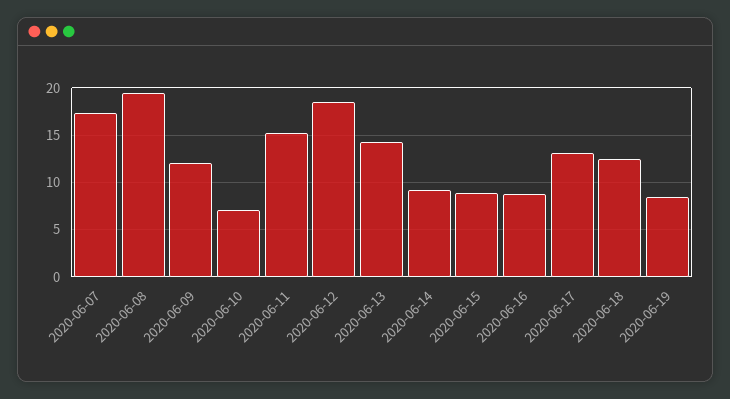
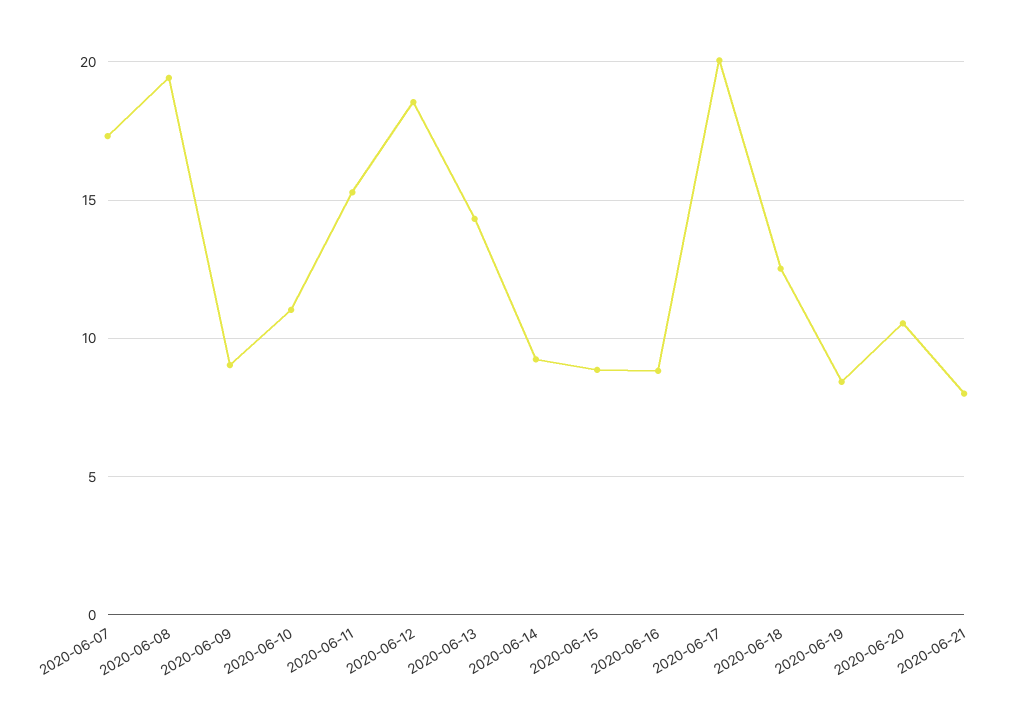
2020-06-09: 12 -> 9
2020-06-10: 7 -> 11
2020-06-17: 13 -> 20
2020-06-20: none -> 10.5
2020-06-21: none -> 8

